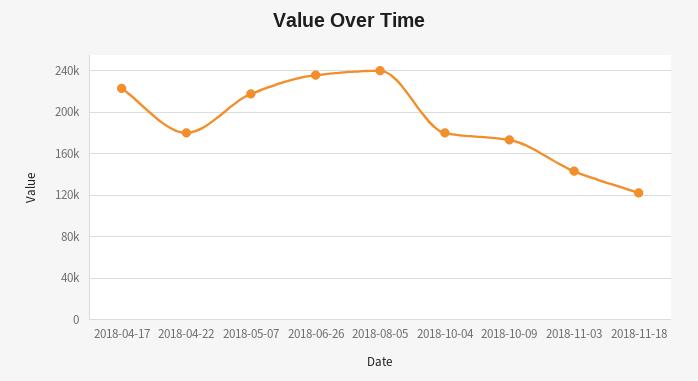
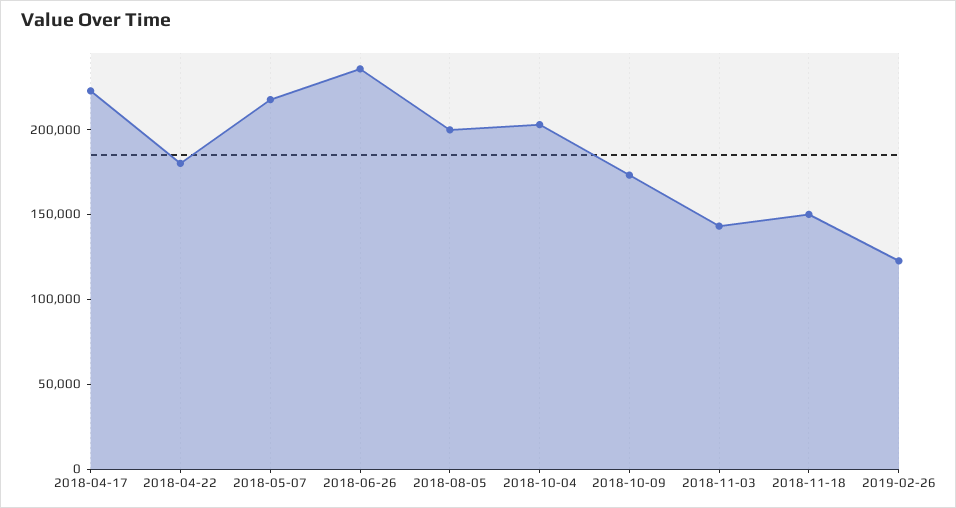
2018-08-05: 240000 -> 200000
2018-10-04: 180000 -> 200000
2018-11-18: 120000 -> 150000
2019-02-26: none -> 120000

